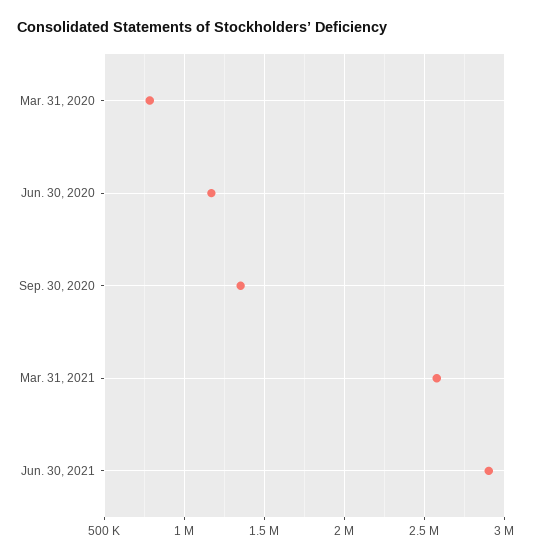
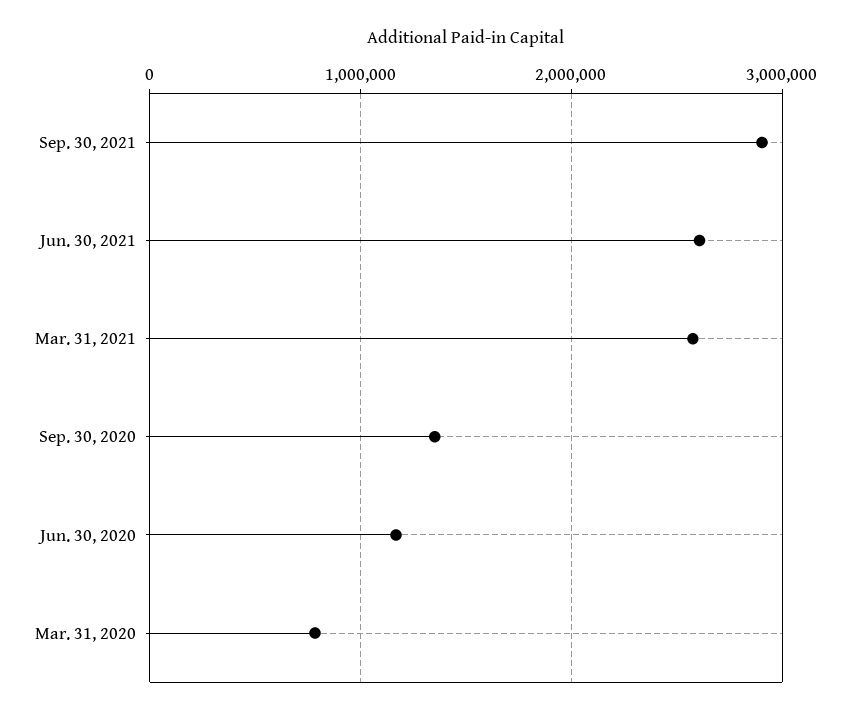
Jun. 30, 2021: 2900000 -> 2600000
Sep. 30, 2021: none -> 2900000

